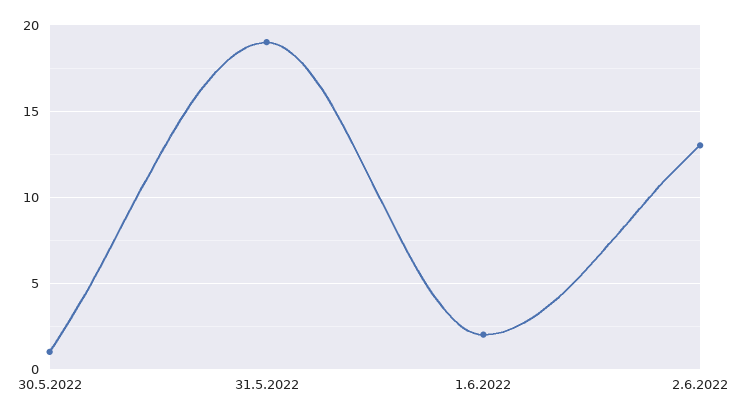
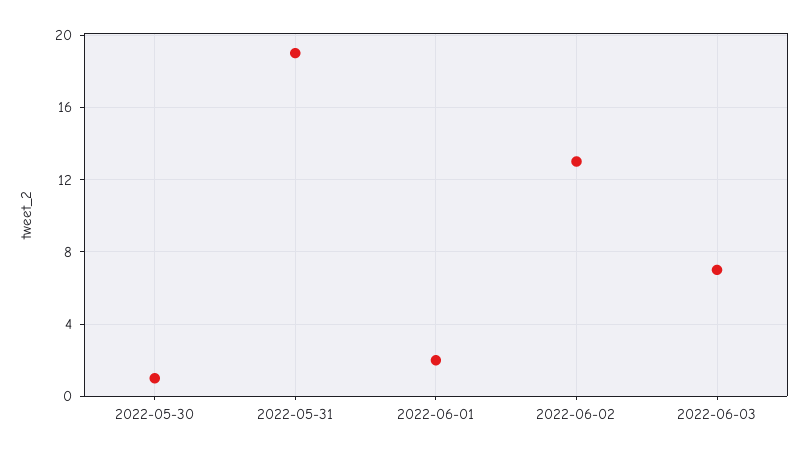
2022-06-03: none -> 7

